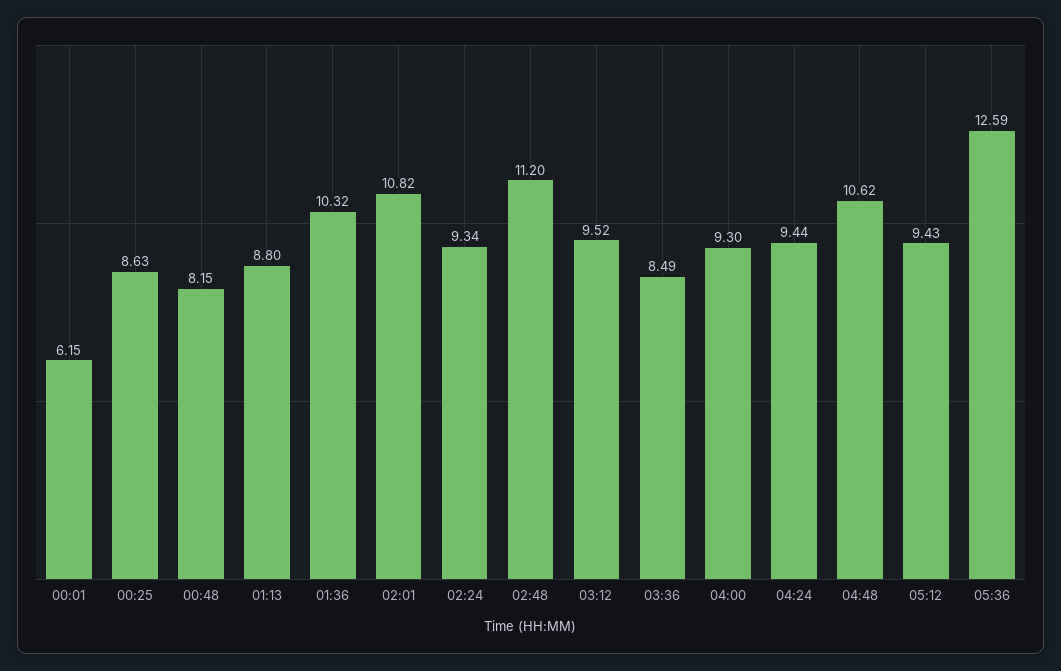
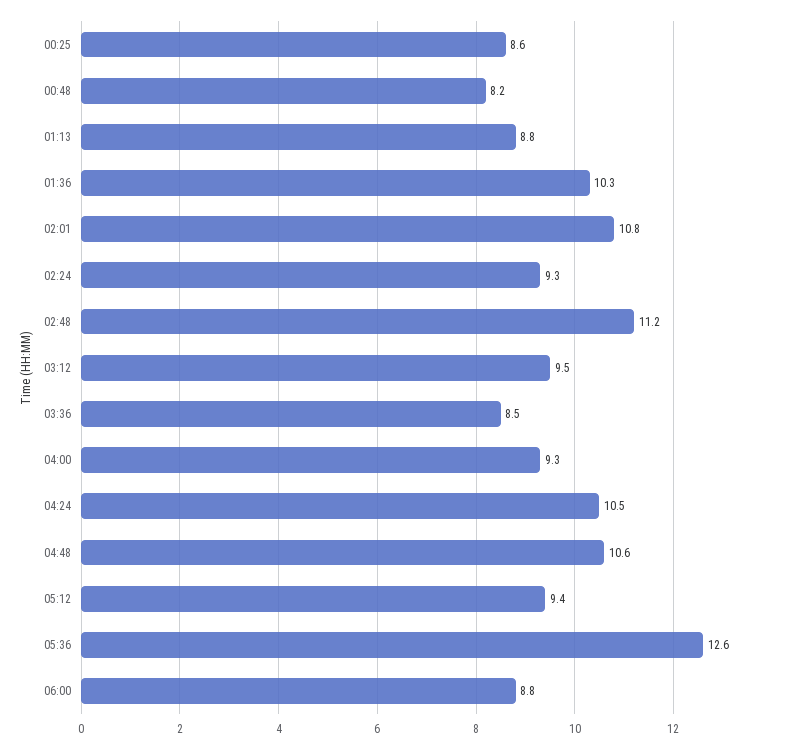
00:01: 6.15 -> none
04:24: 9.44 -> 10.5
06:00: none -> 8.8

